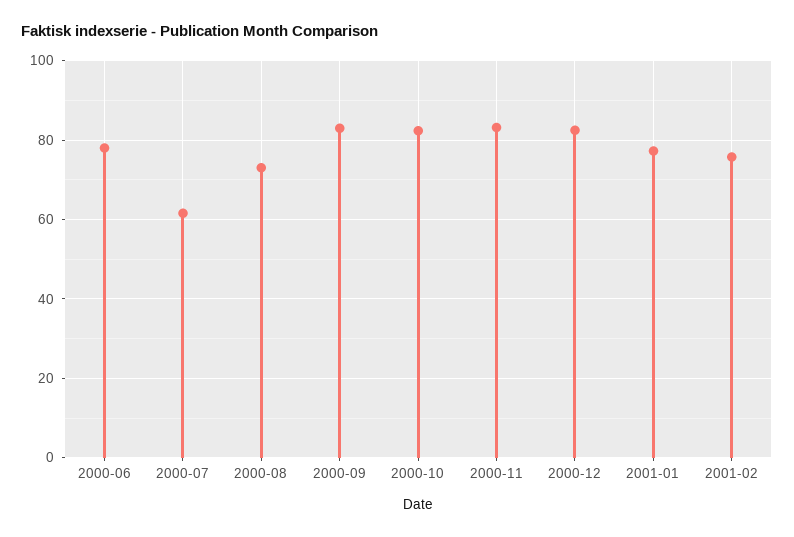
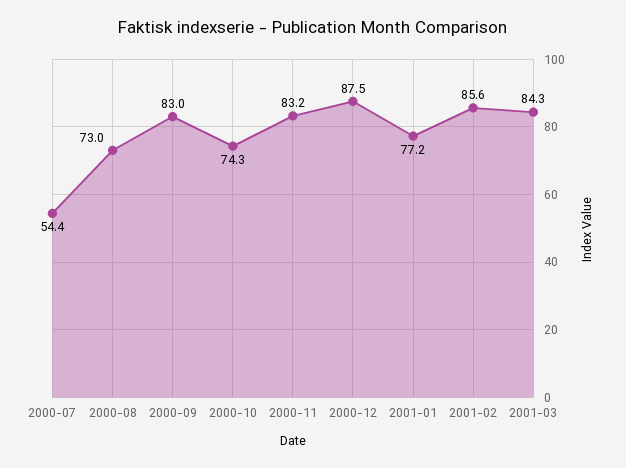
2000-06: 78 -> none
2000-07: 62 -> 54.4
2000-10: 82 -> 74.3
2000-12: 82 -> 87.5
2001-02: 76 -> 85.6
2001-03: none -> 84.3

